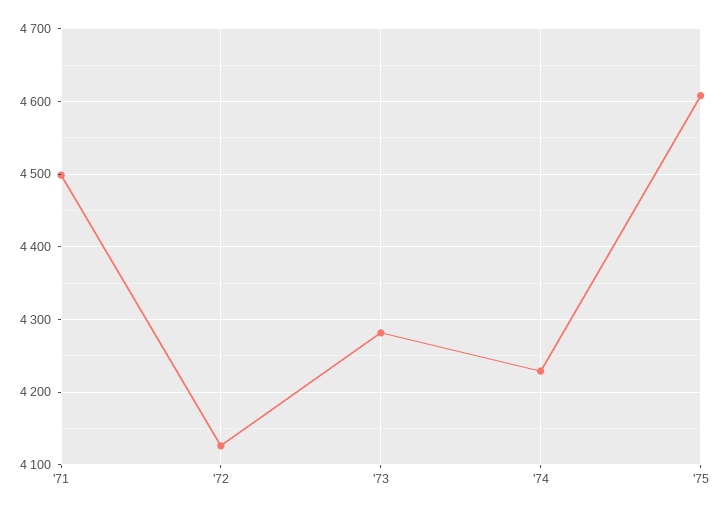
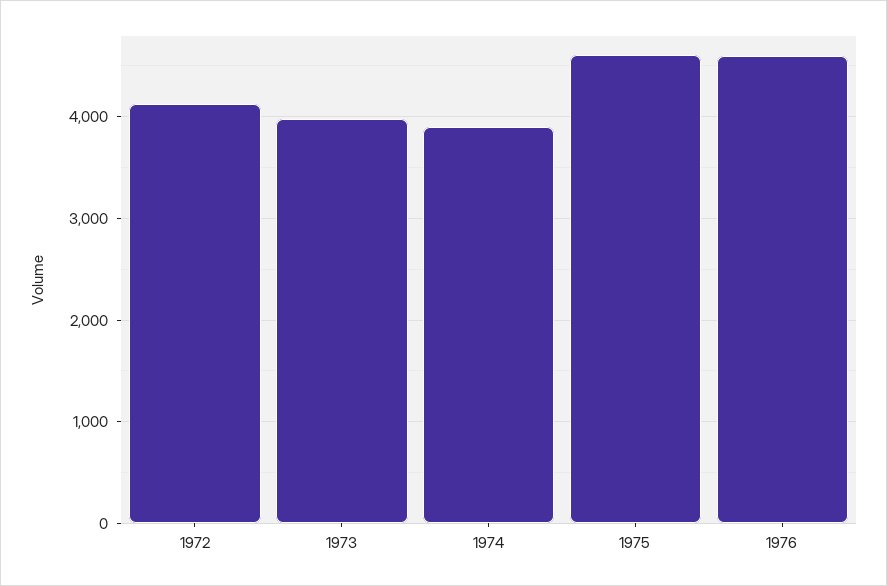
'71: 4500 -> none
'73: 4280 -> 4000
'74: 4230 -> 3900
1976: none -> 4600

